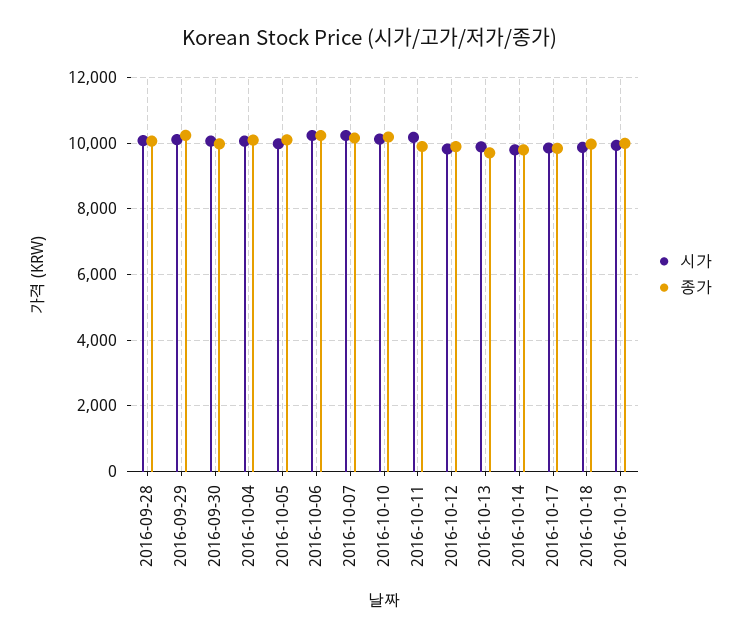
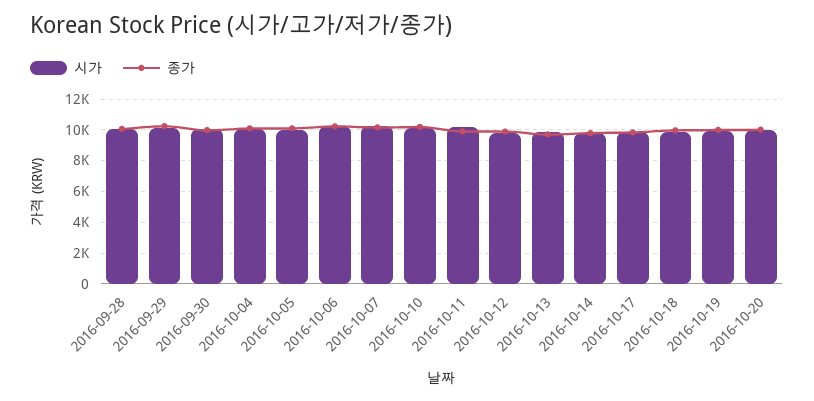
시가, 2016-10-20: none -> 10000
종가, 2016-10-20: none -> 10000

